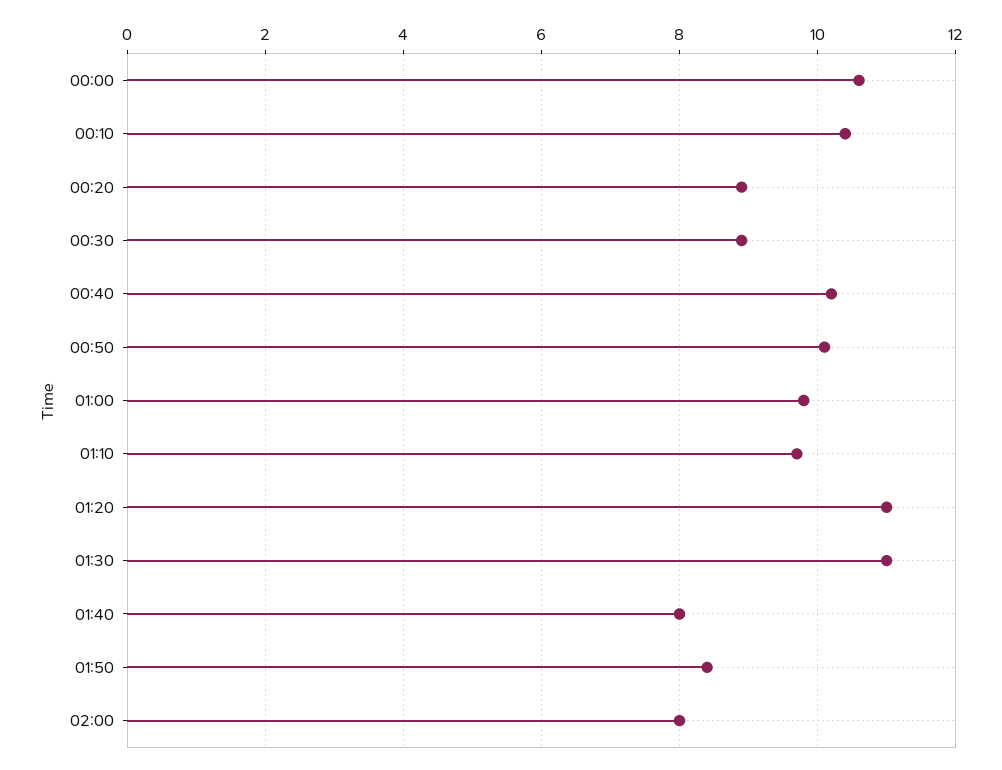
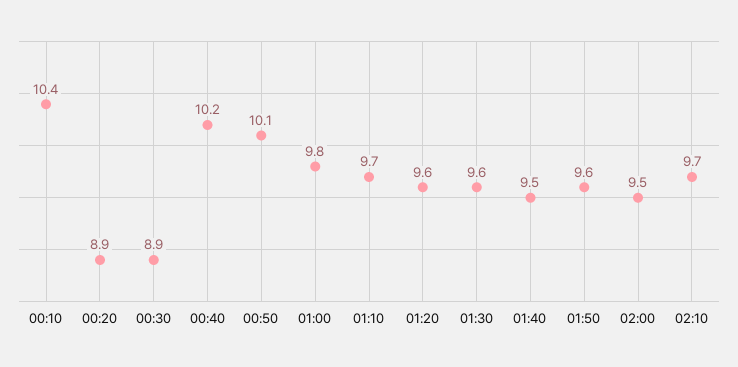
00:00: 10.5 -> none
01:20: 11 -> 9.6
01:30: 11 -> 9.6
01:40: 8 -> 9.5
01:50: 8.5 -> 9.6
02:00: 8 -> 9.5
02:10: none -> 9.7

